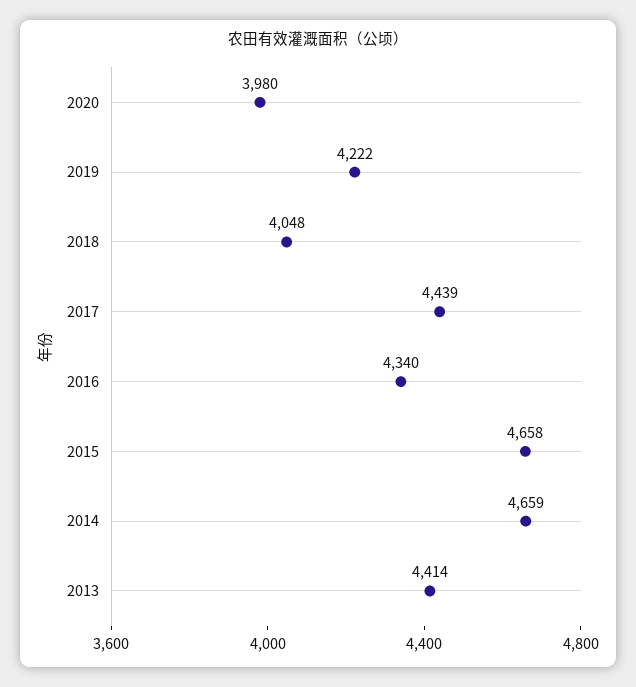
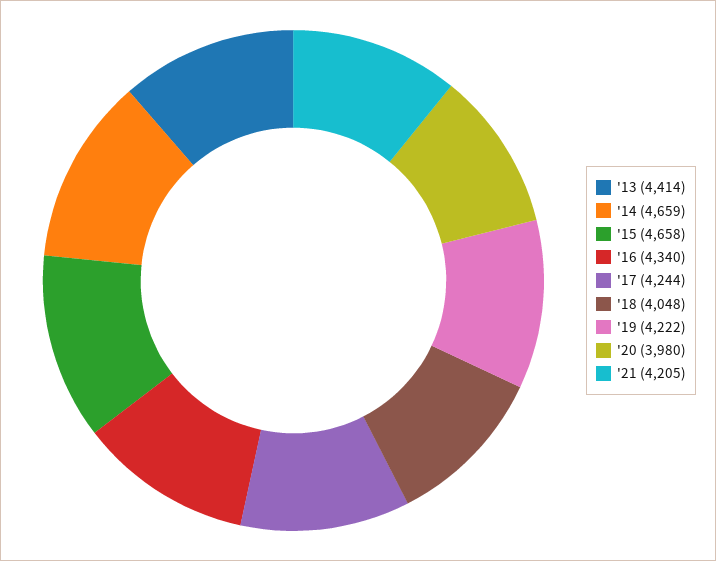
2017: 4439 -> 4244
'21: none -> 4205

